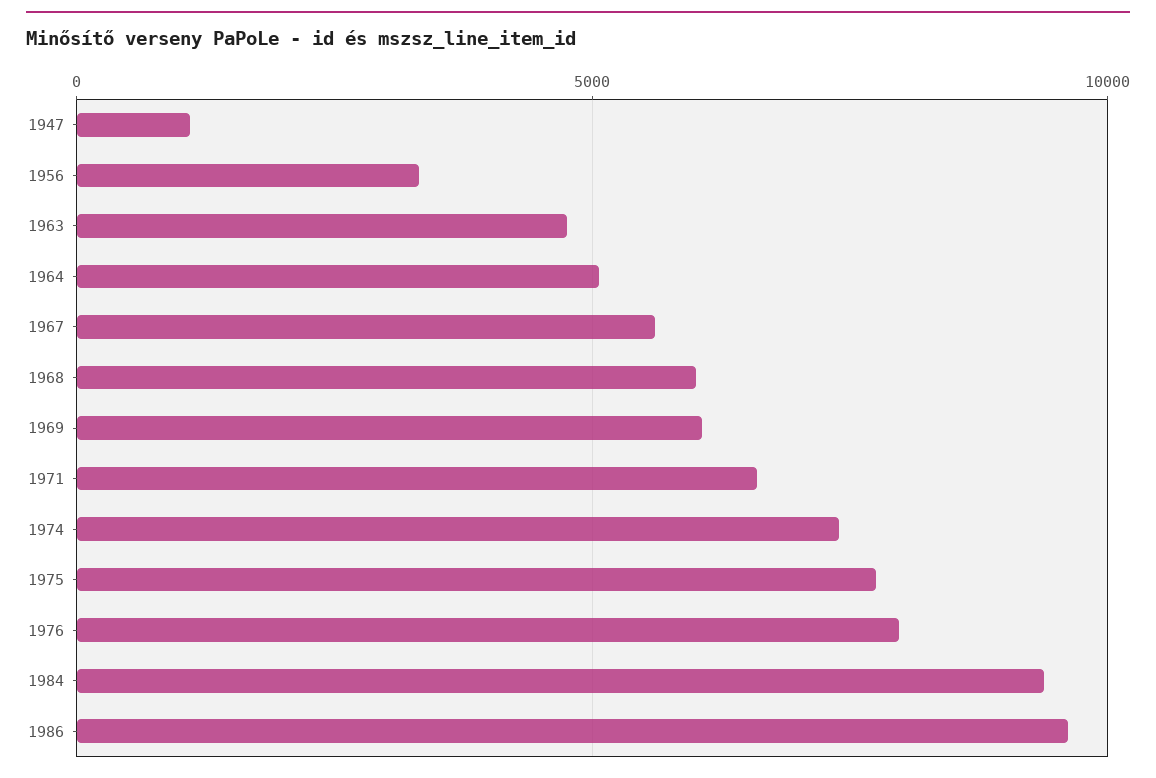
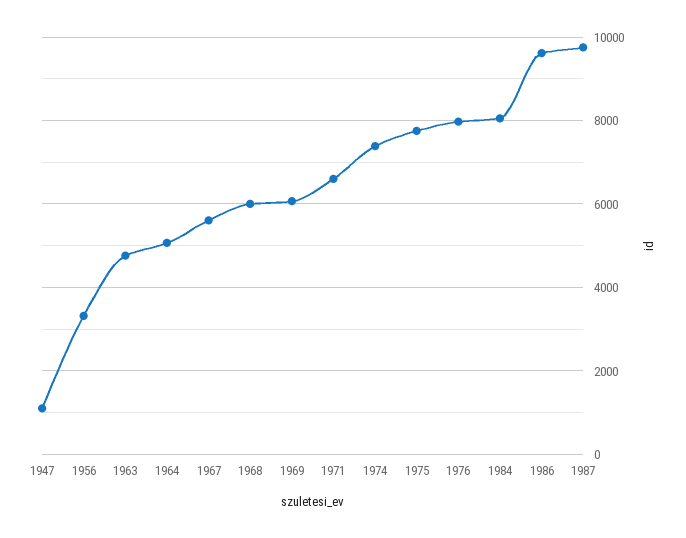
1984: 9500 -> 8000
1987: none -> 9800

